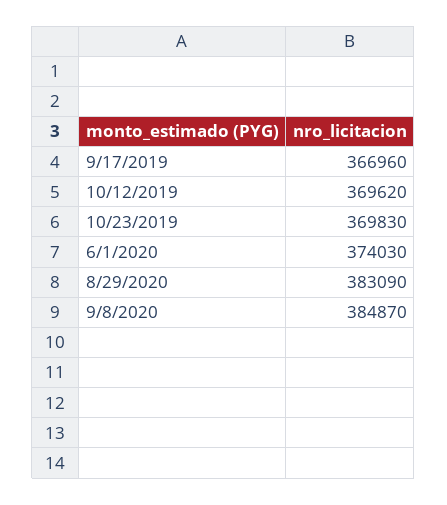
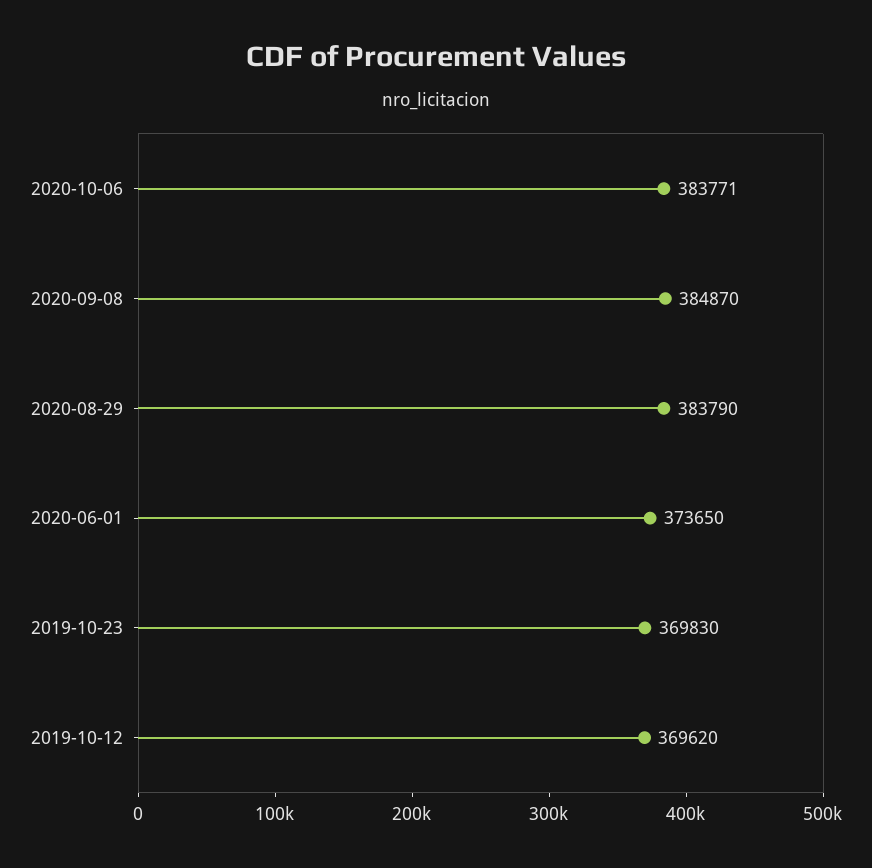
9/17/2019: 366960 -> none
6/1/2020: 374030 -> 373650
8/29/2020: 383090 -> 383790
2020-10-06: none -> 383771

